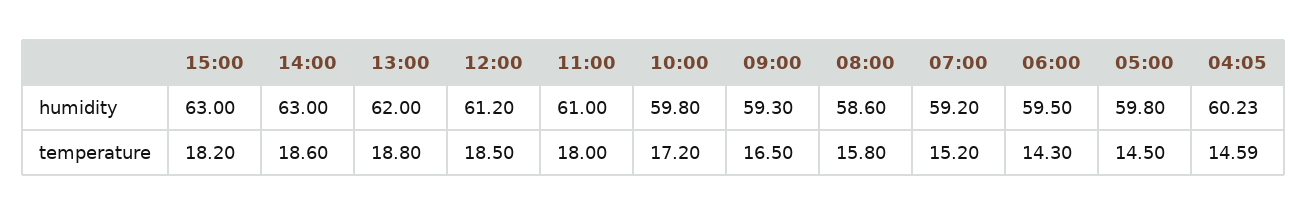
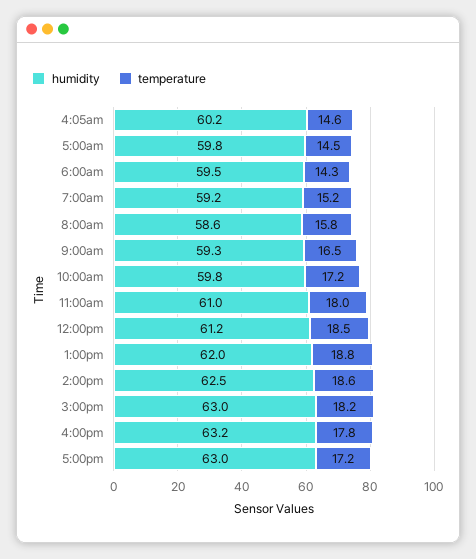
humidity, 14:00: 63 -> 62.5
humidity, 4:00pm: none -> 63.2
temperature, 4:00pm: none -> 17.8
humidity, 5:00pm: none -> 63
temperature, 5:00pm: none -> 17.2

